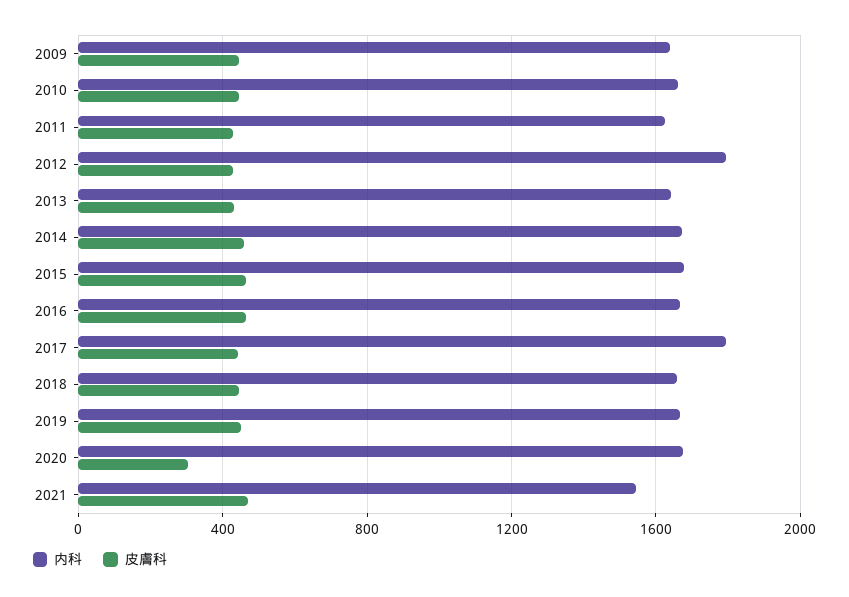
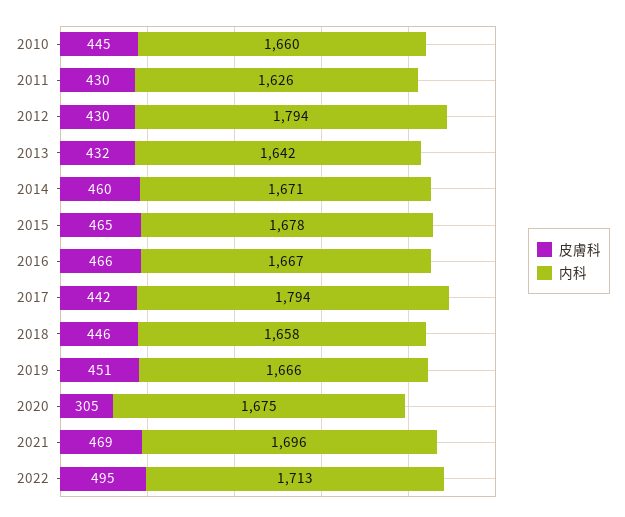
内科, 2009: 1650 -> none
皮膚科, 2009: 450 -> none
内科, 2021: 1550 -> 1696
皮膚科, 2022: none -> 495
内科, 2022: none -> 1713

